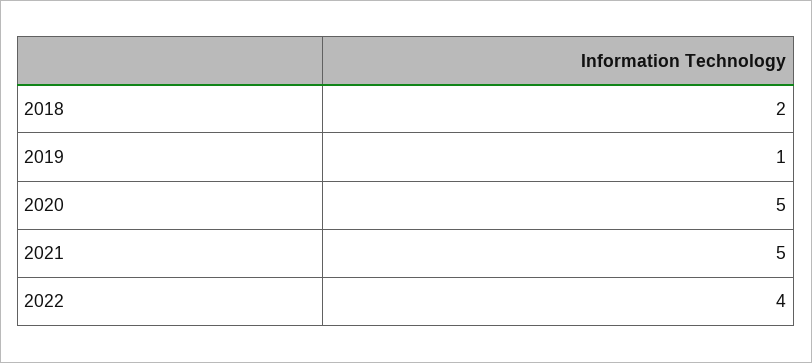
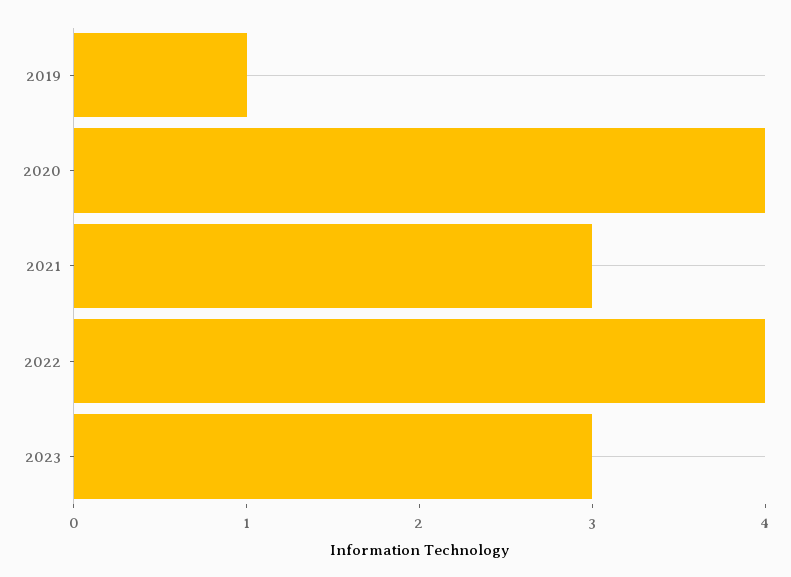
2018: 2 -> none
2020: 5 -> 4
2021: 5 -> 3
2023: none -> 3

